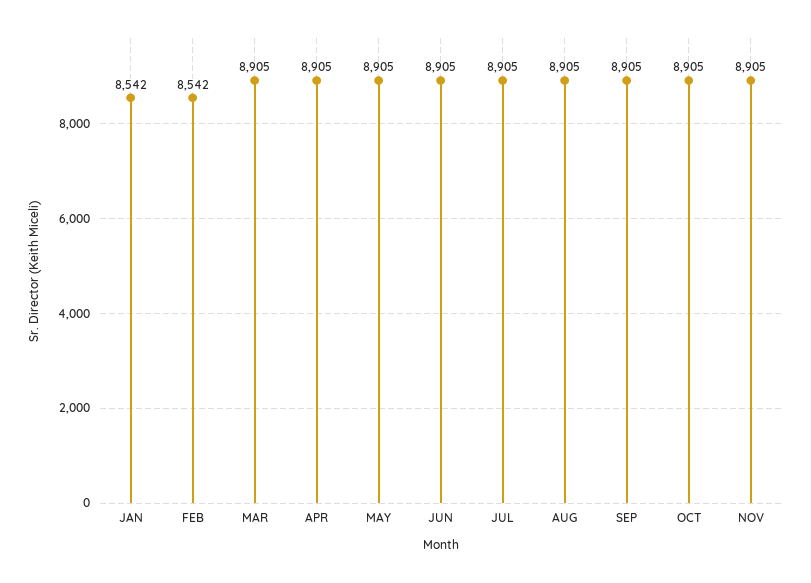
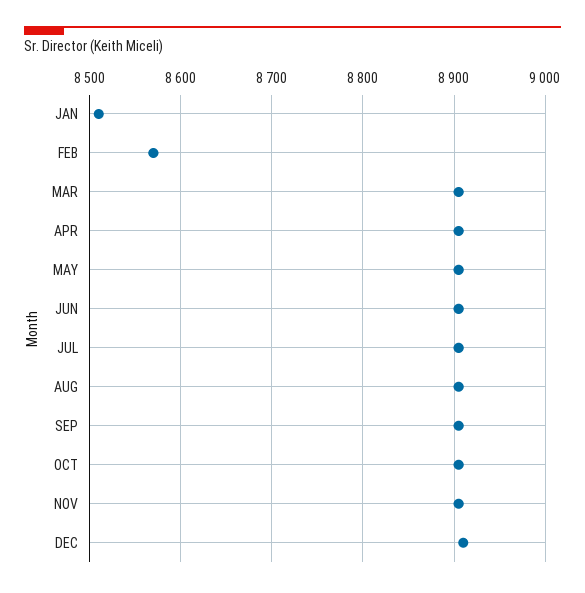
JAN: 8542 -> 8510
FEB: 8542 -> 8570
DEC: none -> 8910

